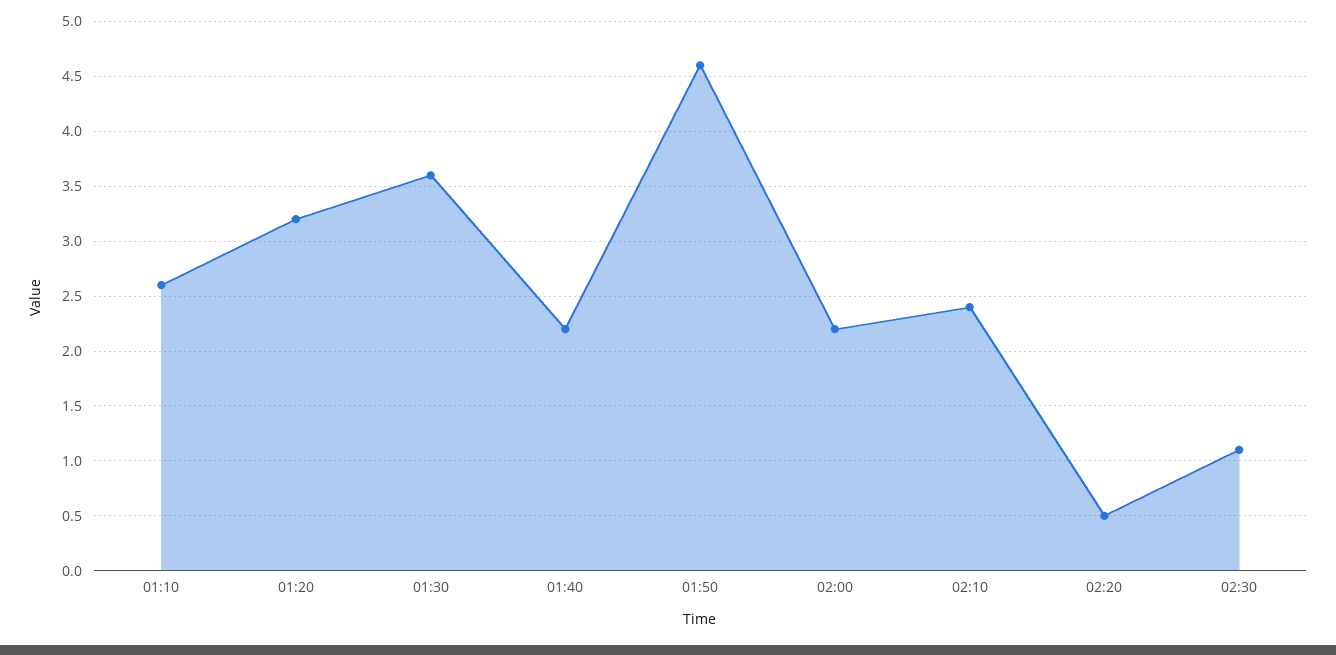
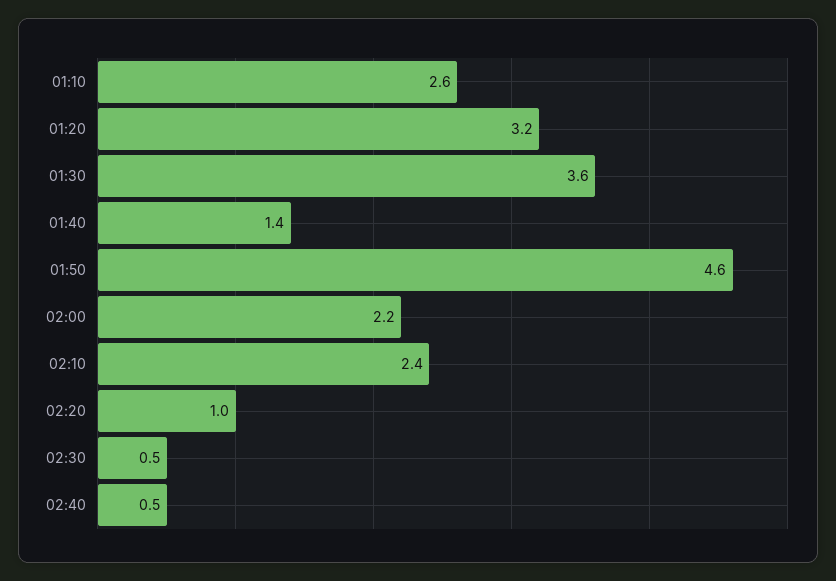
01:40: 2.2 -> 1.4
02:20: 0.5 -> 1
02:30: 1.1 -> 0.5
02:40: none -> 0.5

